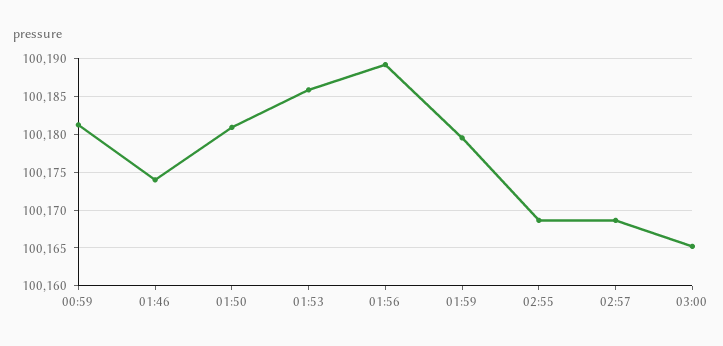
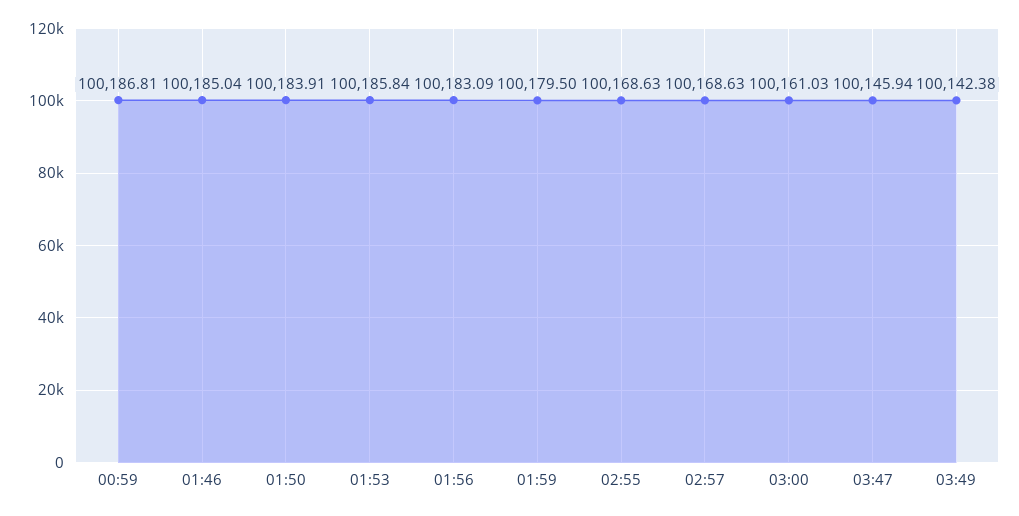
00:59: 100181 -> 100186.81
01:46: 100174 -> 100185.04
01:50: 100181 -> 100183.91
01:56: 100189 -> 100183.09
03:00: 100165 -> 100161.03
03:47: none -> 100145.94
03:49: none -> 100142.38

